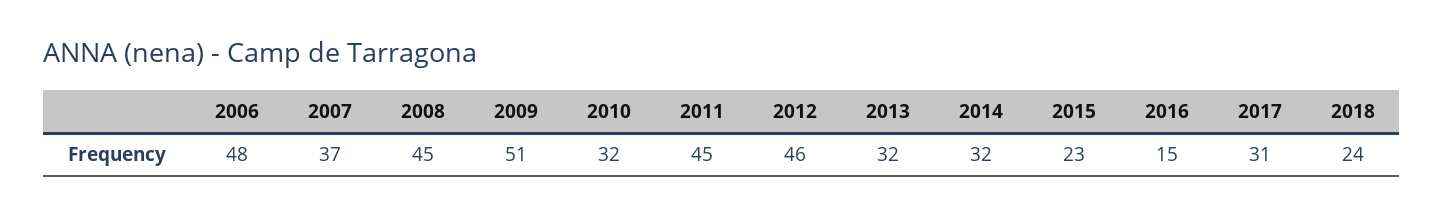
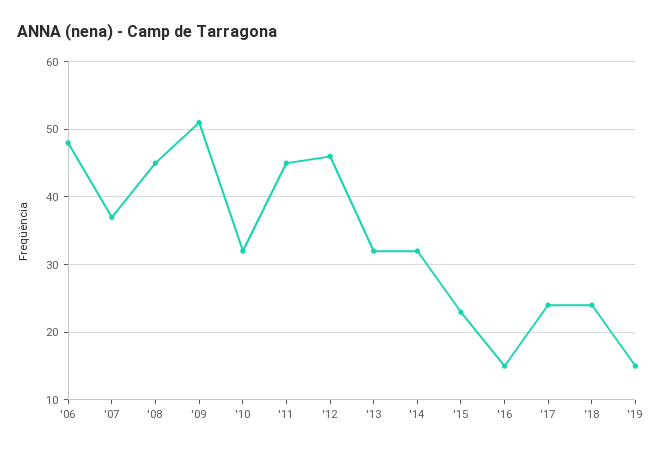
2017: 31 -> 24
'19: none -> 15

